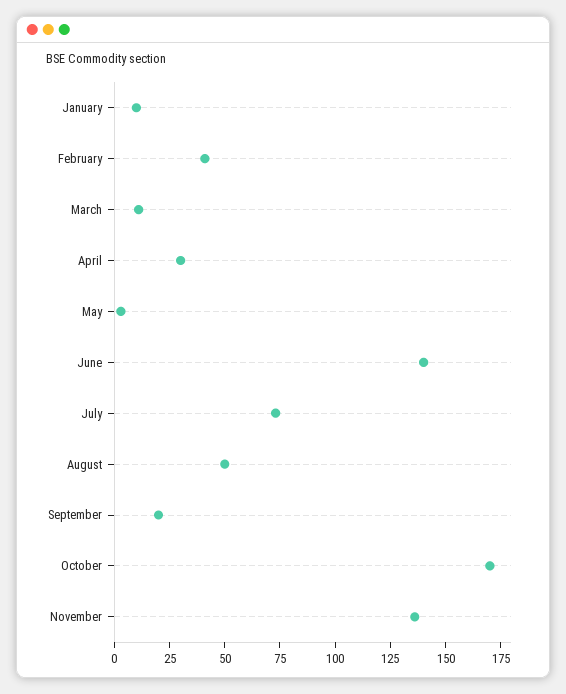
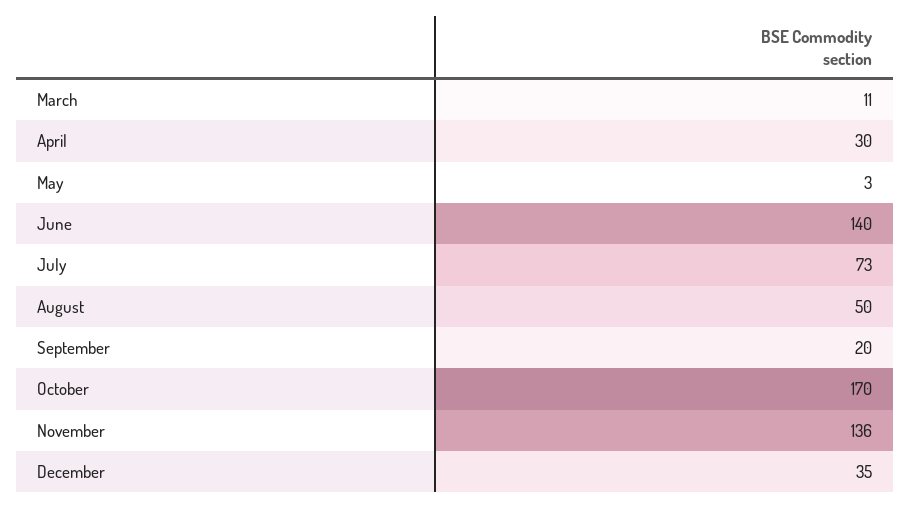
January: 10 -> none
February: 40 -> none
December: none -> 35

